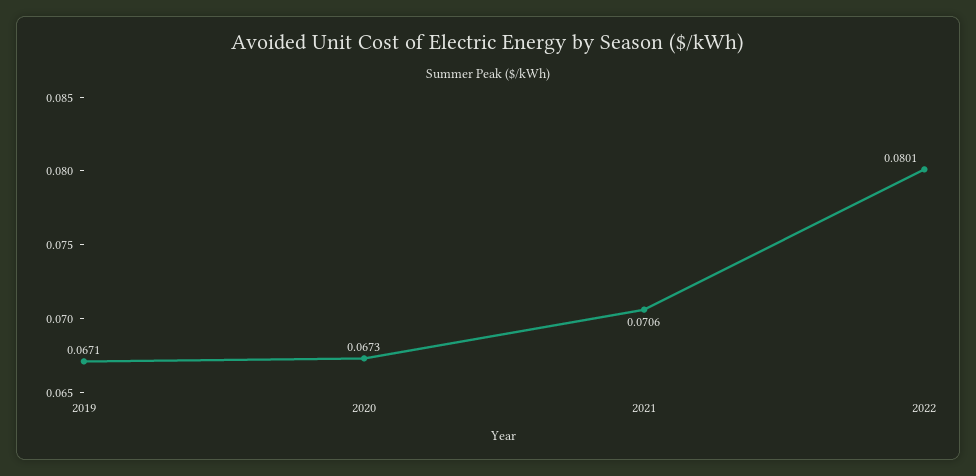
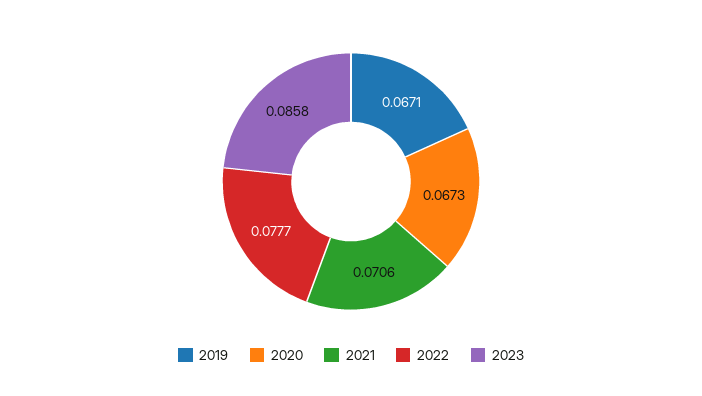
2022: 0.0801 -> 0.0777
2023: none -> 0.0858

